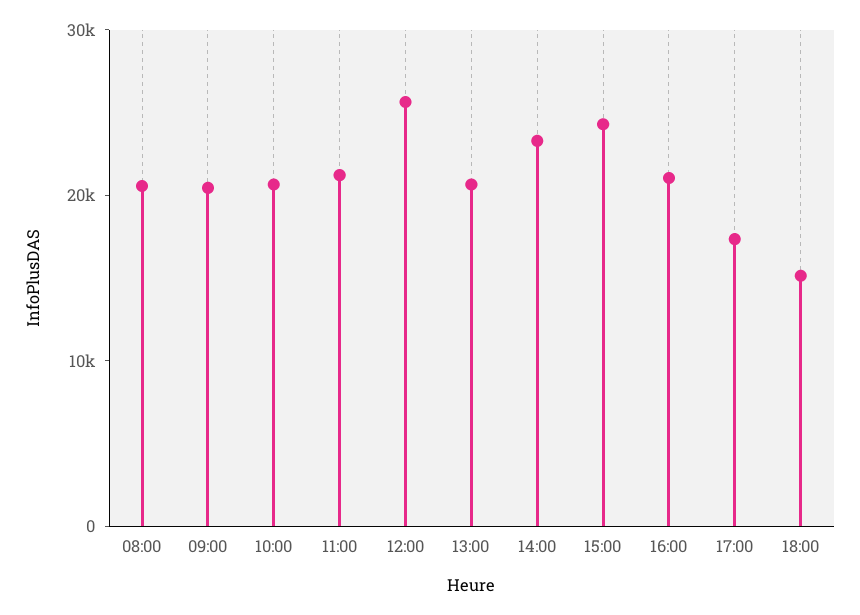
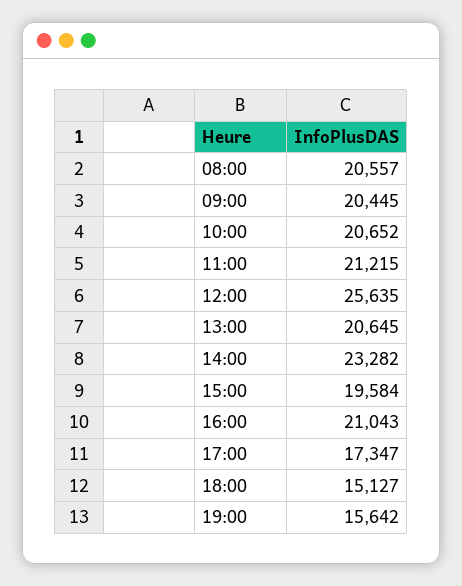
15:00: 24000 -> 19584
19:00: none -> 15642

